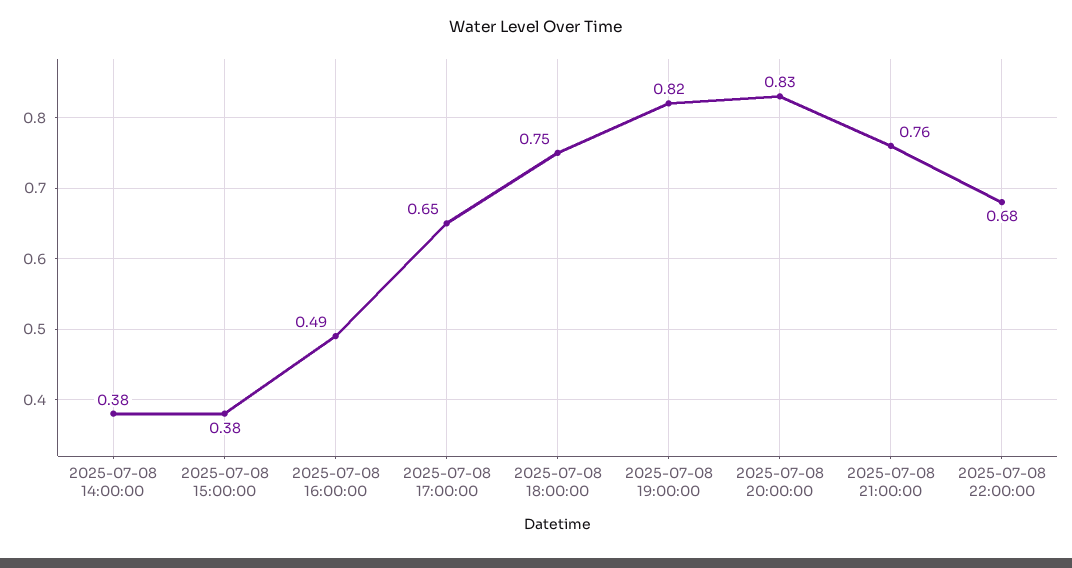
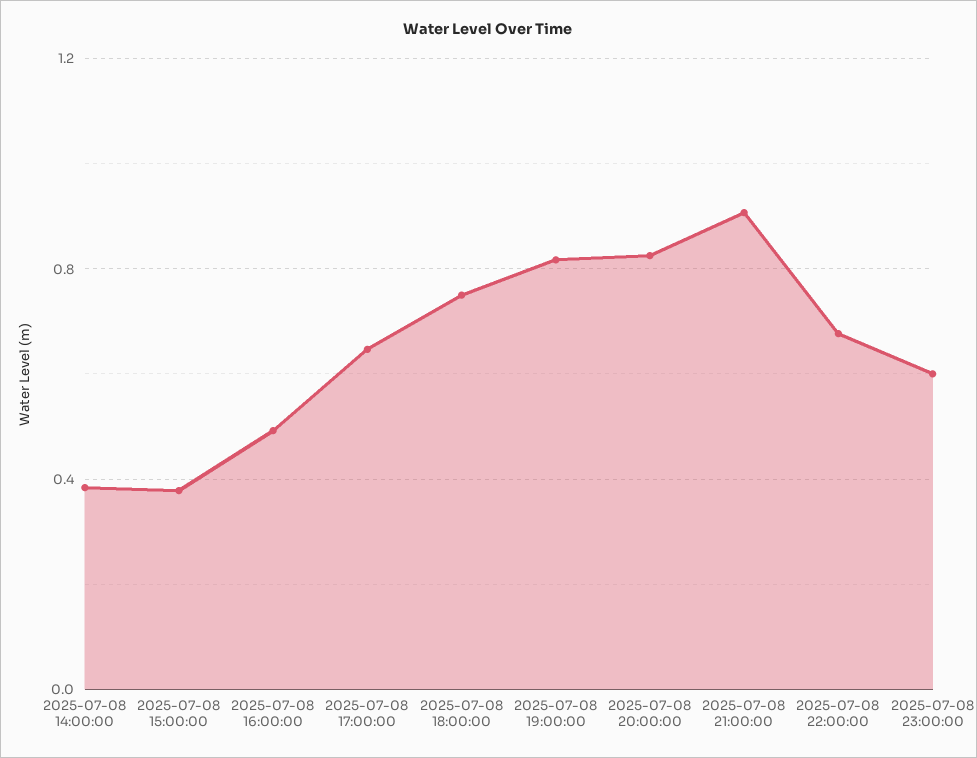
2025-07-08 21:00:00: 0.76 -> 0.9
2025-07-08 23:00:00: none -> 0.6

